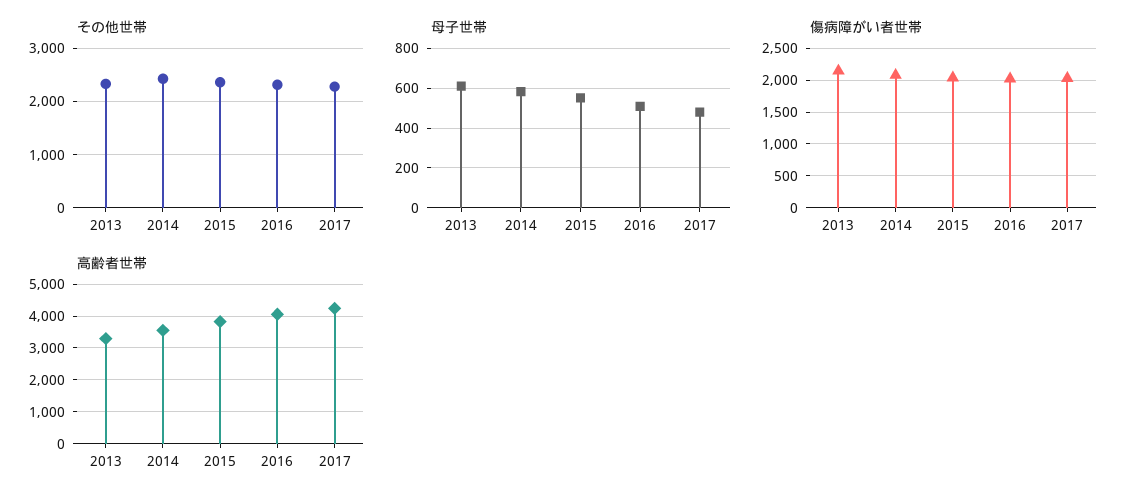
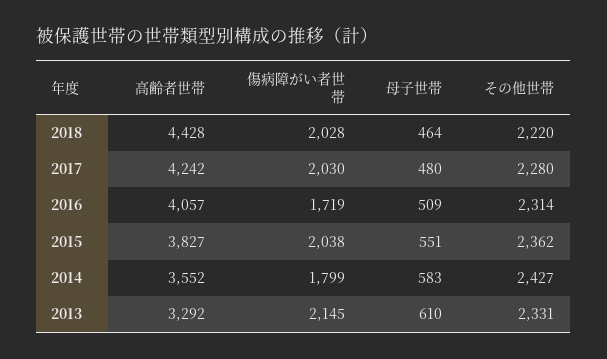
傷病障がい者世帯, 2014: 2100 -> 1799
傷病障がい者世帯, 2016: 2000 -> 1719
高齢者世帯, 2018: none -> 4428
傷病障がい者世帯, 2018: none -> 2028
母子世帯, 2018: none -> 464
その他世帯, 2018: none -> 2220

